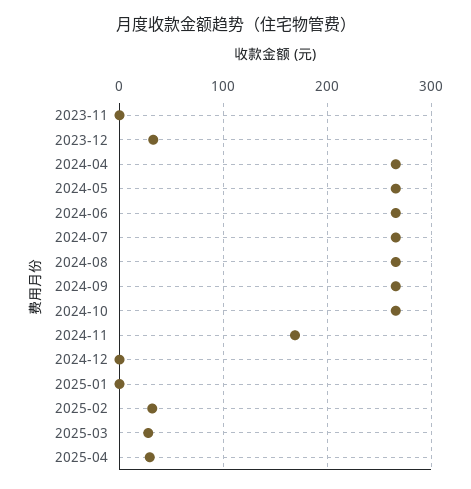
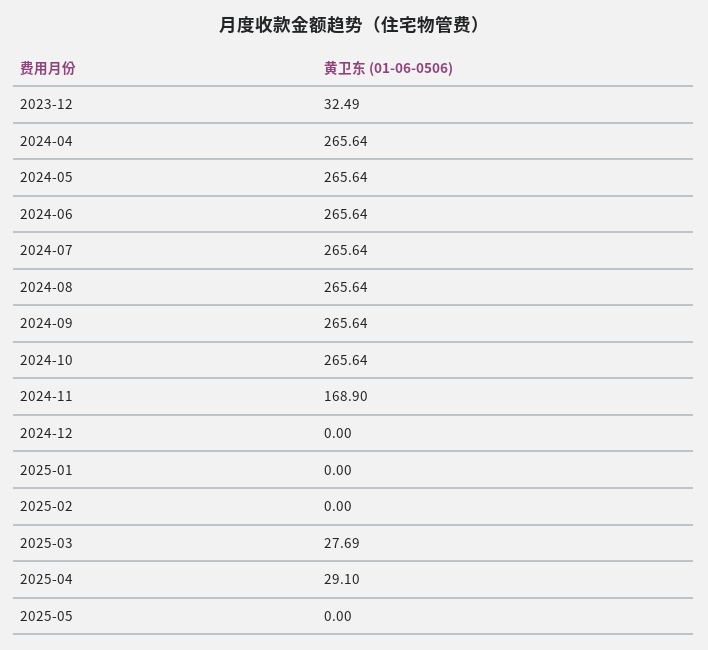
2023-11: 0 -> none
2025-02: 30 -> 0
2025-05: none -> 0

